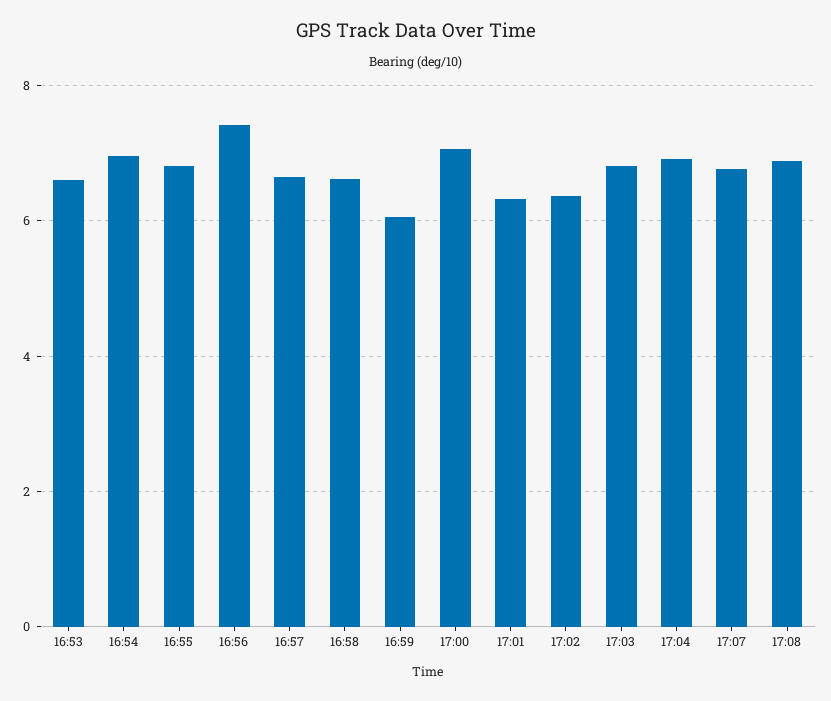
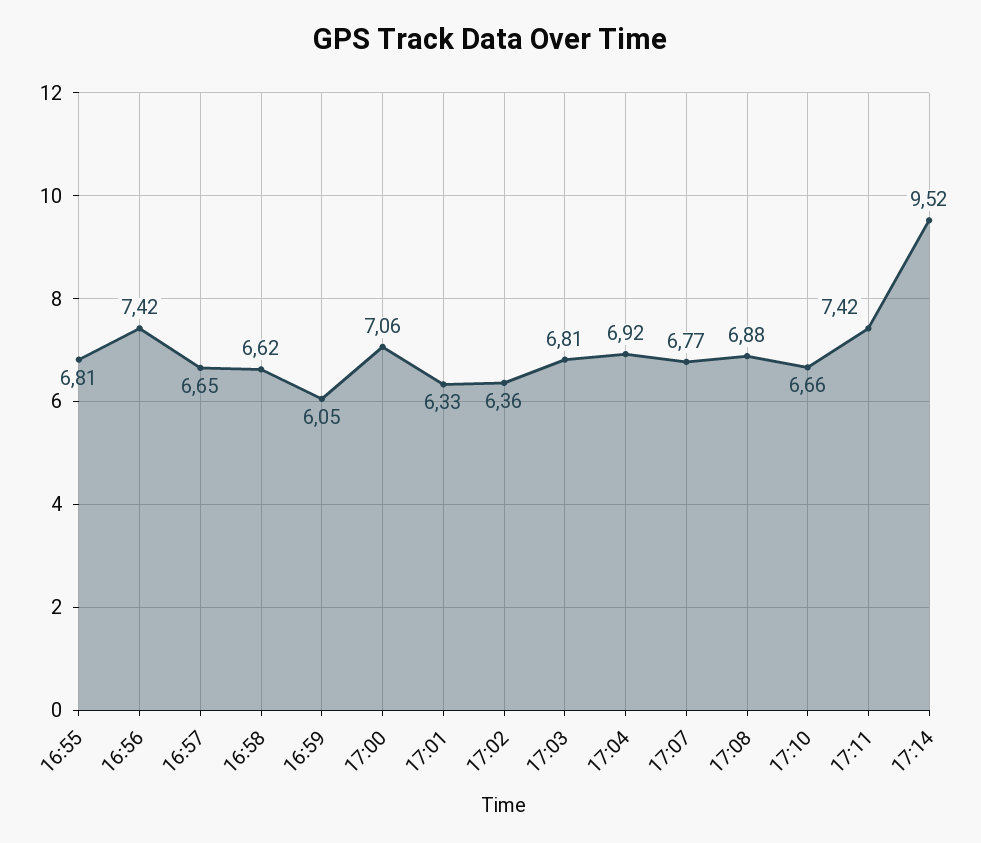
16:53: 6.6 -> none
16:54: 7 -> none
17:10: none -> 6.66
17:11: none -> 7.42
17:14: none -> 9.52

